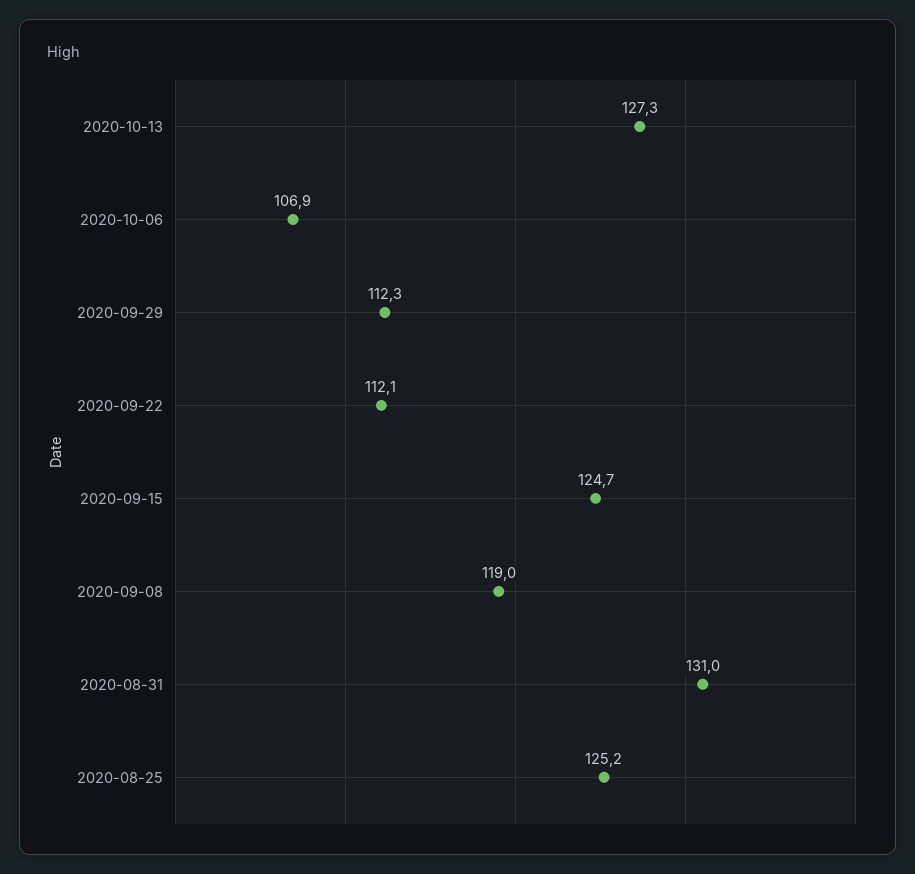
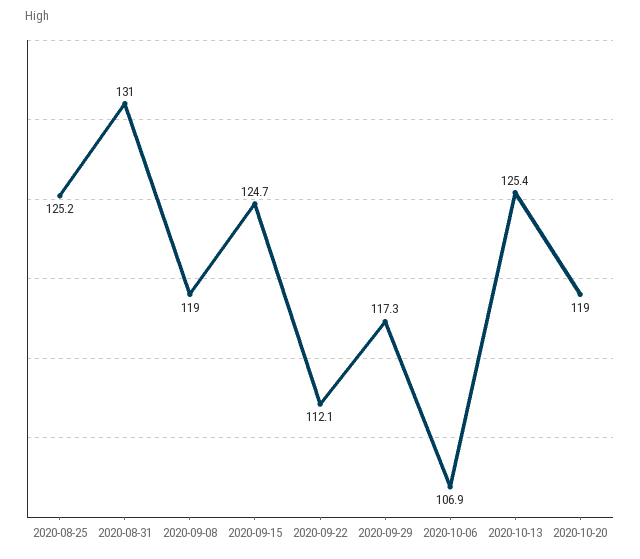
2020-10-13: 127.3 -> 125.4
2020-09-29: 112.3 -> 117.3
2020-10-20: none -> 119

